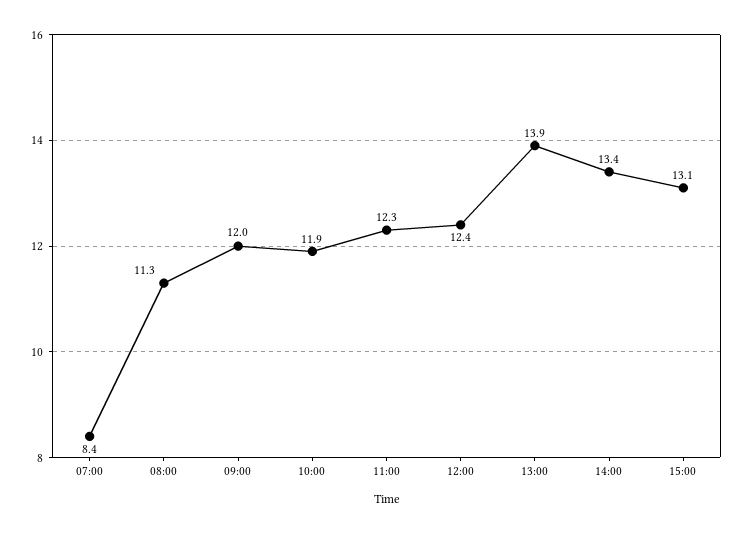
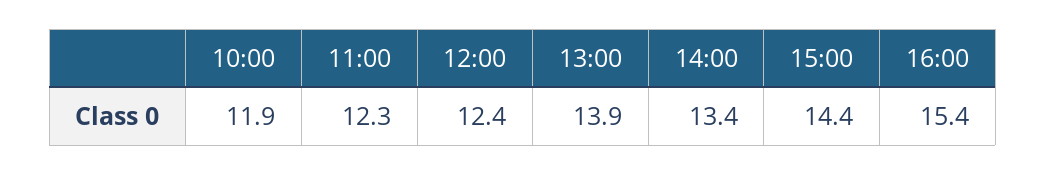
07:00: 8.4 -> none
08:00: 11.3 -> none
09:00: 12 -> none
15:00: 13.1 -> 14.4
16:00: none -> 15.4

